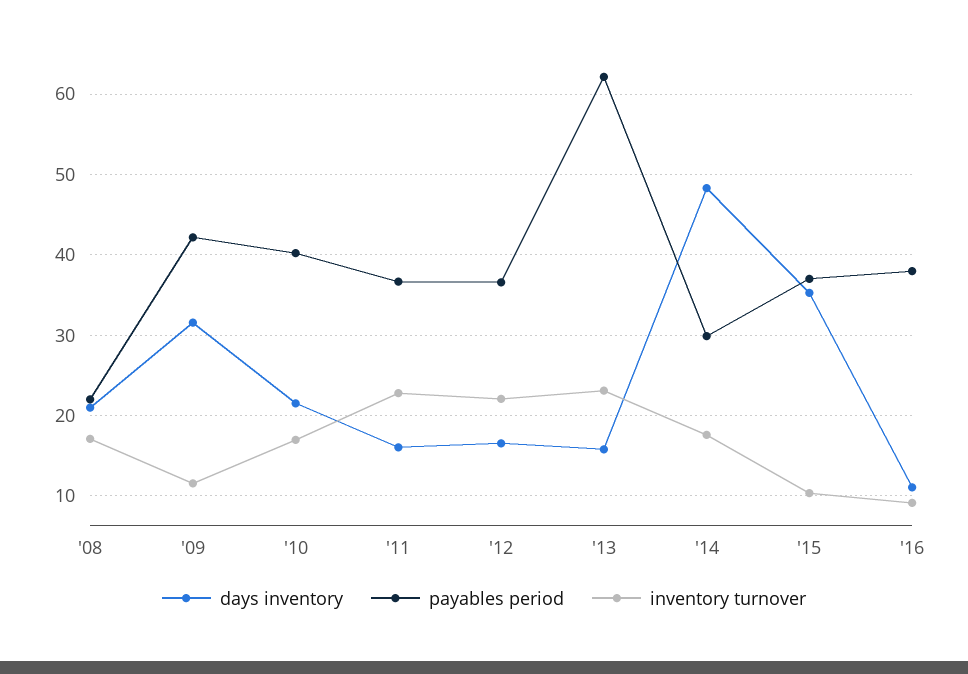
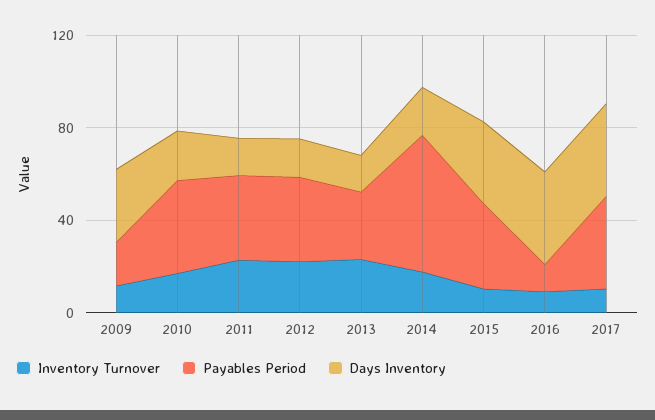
days inventory, '08: 21 -> none
payables period, '08: 22 -> none
inventory turnover, '08: 17 -> none
payables period, '09: 42 -> 20
payables period, '13: 62 -> 30
days inventory, '14: 48 -> 20
payables period, '14: 30 -> 60
days inventory, '16: 11 -> 40
payables period, '16: 38 -> 10
inventory turnover, 2017: none -> 10
payables period, 2017: none -> 40
days inventory, 2017: none -> 40

